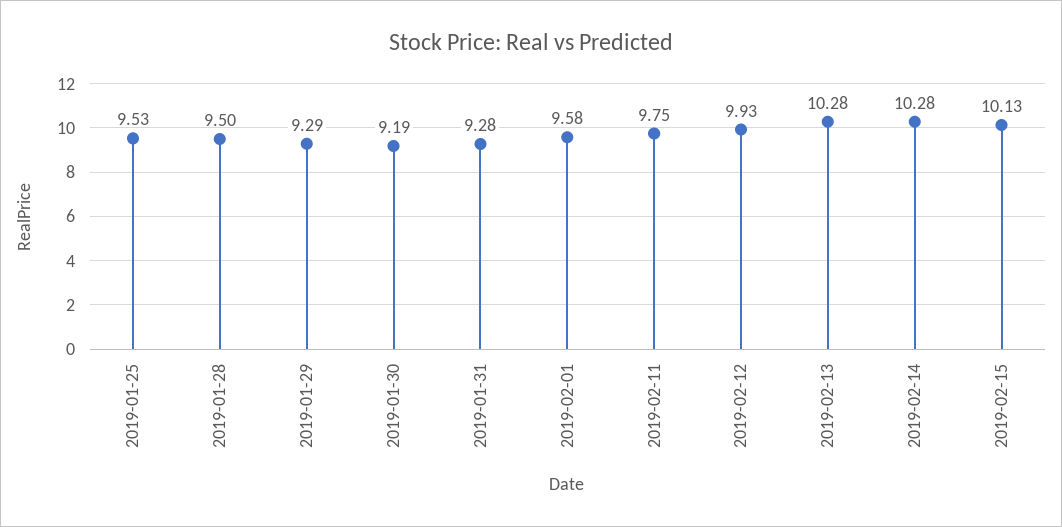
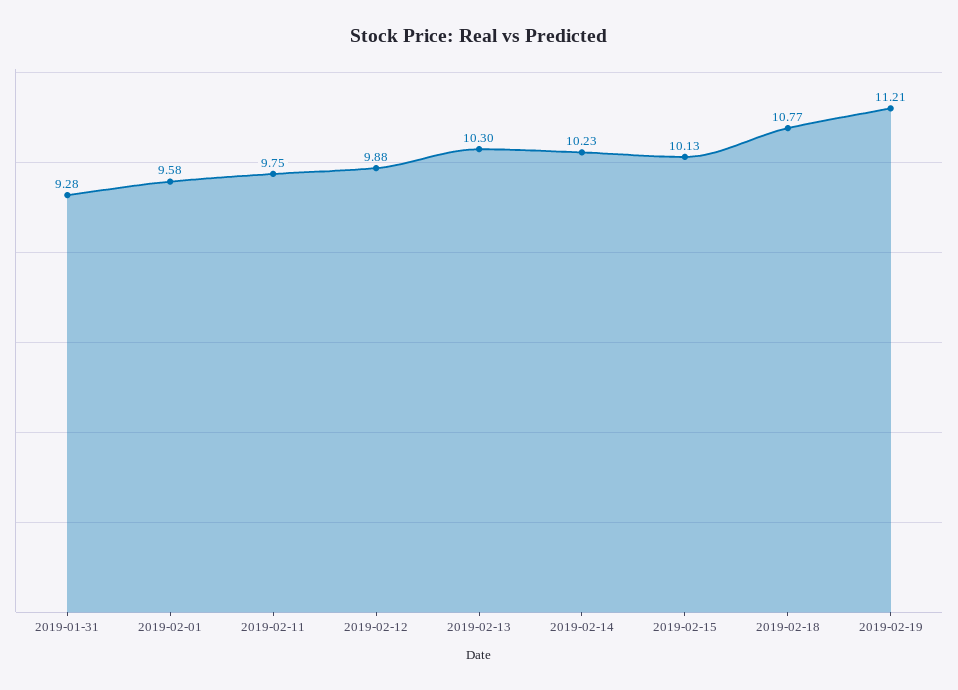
2019-01-25: 9.53 -> none
2019-01-28: 9.5 -> none
2019-01-29: 9.29 -> none
2019-01-30: 9.19 -> none
2019-02-12: 9.93 -> 9.88
2019-02-13: 10.28 -> 10.3
2019-02-14: 10.28 -> 10.23
2019-02-18: none -> 10.77
2019-02-19: none -> 11.21

